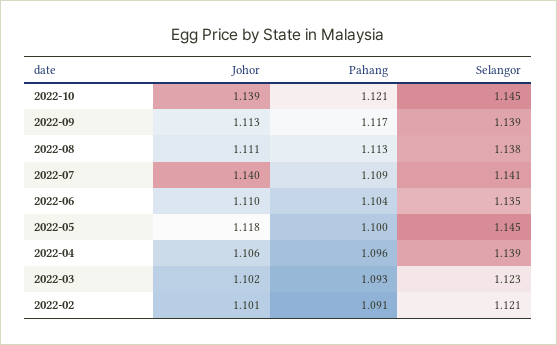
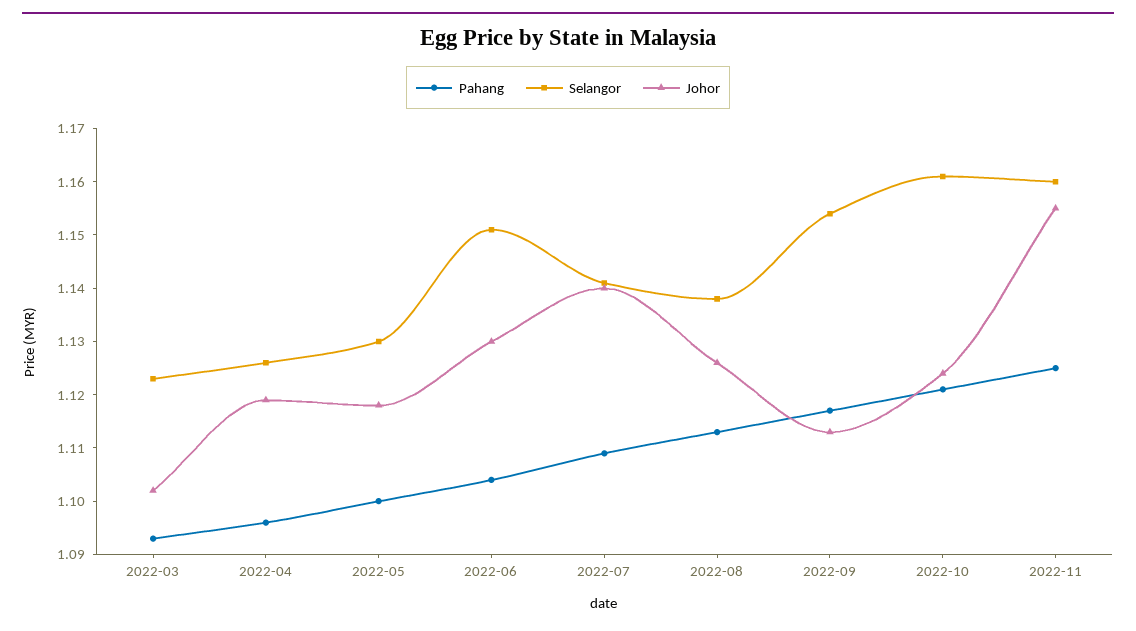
Johor, 2022-10: 1.139 -> 1.125
Selangor, 2022-10: 1.145 -> 1.16
Selangor, 2022-09: 1.139 -> 1.155
Johor, 2022-08: 1.111 -> 1.125
Johor, 2022-06: 1.11 -> 1.13
Selangor, 2022-06: 1.135 -> 1.15
Selangor, 2022-05: 1.145 -> 1.13
Johor, 2022-04: 1.106 -> 1.12
Selangor, 2022-04: 1.139 -> 1.125
Johor, 2022-02: 1.101 -> none
Pahang, 2022-02: 1.091 -> none
Selangor, 2022-02: 1.121 -> none
Pahang, 2022-11: none -> 1.125
Selangor, 2022-11: none -> 1.16
Johor, 2022-11: none -> 1.155

